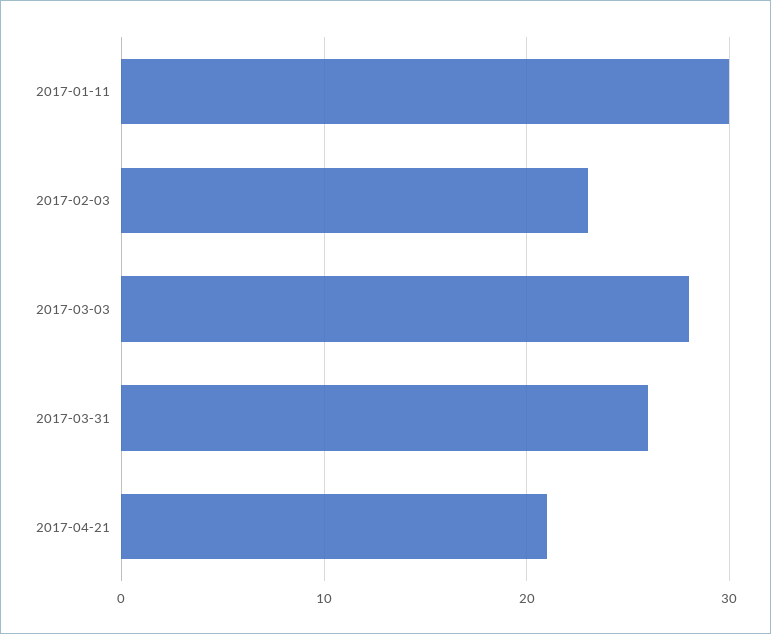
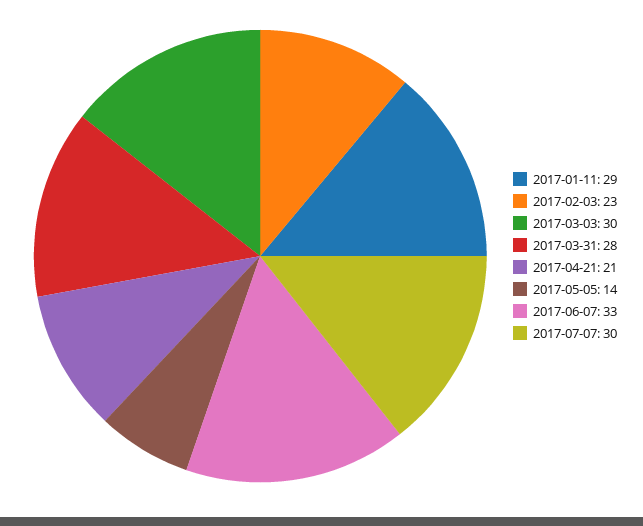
2017-01-11: 30 -> 29
2017-03-03: 28 -> 30
2017-03-31: 26 -> 28
2017-05-05: none -> 14
2017-06-07: none -> 33
2017-07-07: none -> 30

